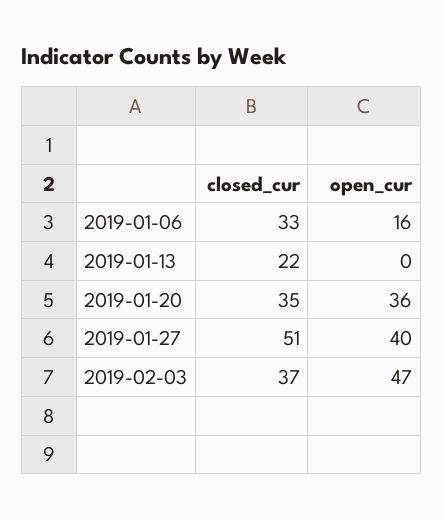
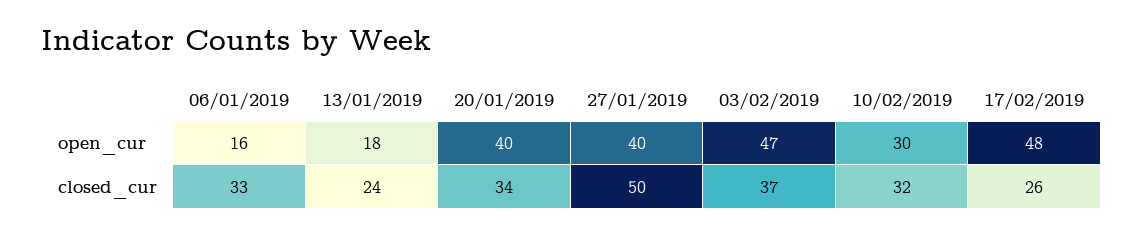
closed_cur, 2019-01-13: 22 -> 24
open_cur, 2019-01-13: 0 -> 18
closed_cur, 2019-01-20: 35 -> 34
open_cur, 2019-01-20: 36 -> 40
closed_cur, 2019-01-27: 51 -> 50
open_cur, 10/02/2019: none -> 30
open_cur, 17/02/2019: none -> 48
closed_cur, 10/02/2019: none -> 32
closed_cur, 17/02/2019: none -> 26

